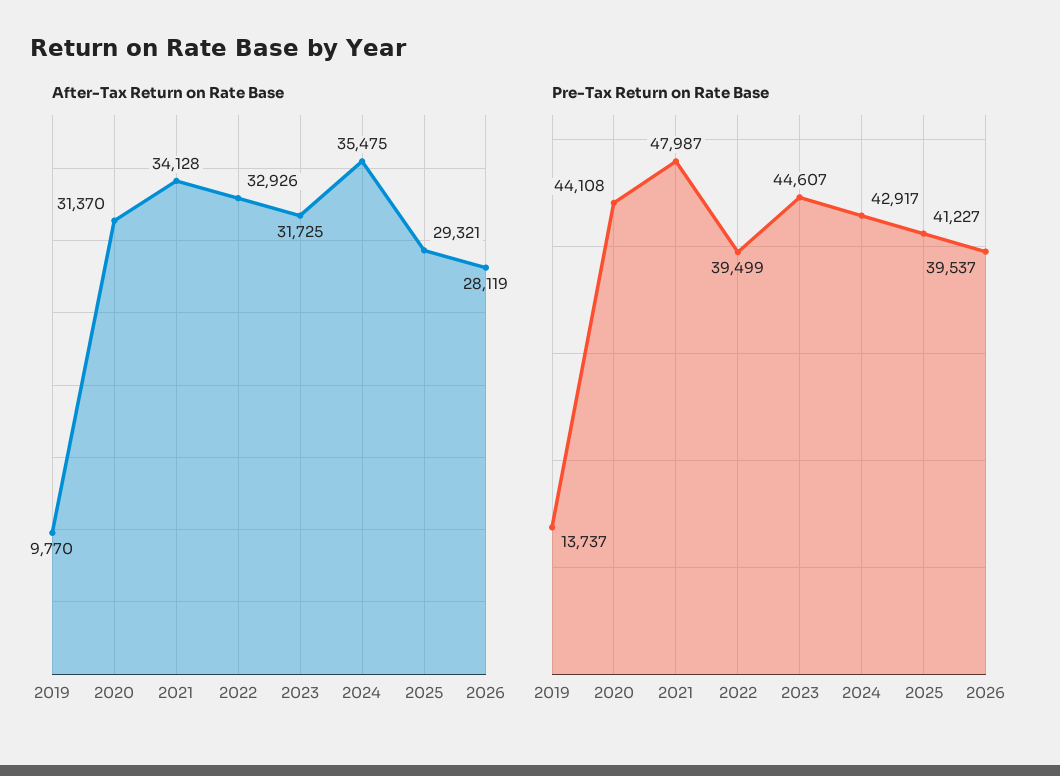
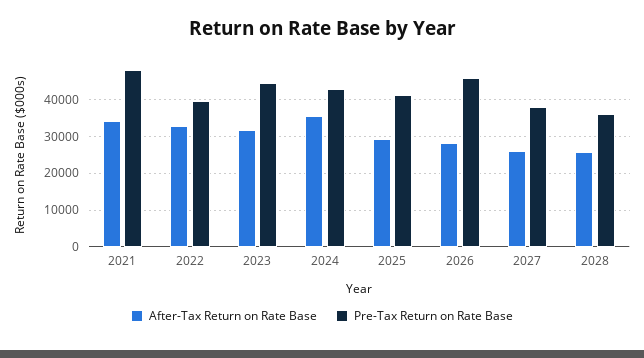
After-Tax Return on Rate Base, 2019: 9770 -> none
After-Tax Return on Rate Base, 2020: 31370 -> none
Pre-Tax Return on Rate Base, 2019: 13737 -> none
Pre-Tax Return on Rate Base, 2020: 44108 -> none
Pre-Tax Return on Rate Base, 2026: 39537 -> 46000
After-Tax Return on Rate Base, 2027: none -> 26000
Pre-Tax Return on Rate Base, 2027: none -> 38000
After-Tax Return on Rate Base, 2028: none -> 26000
Pre-Tax Return on Rate Base, 2028: none -> 36000

